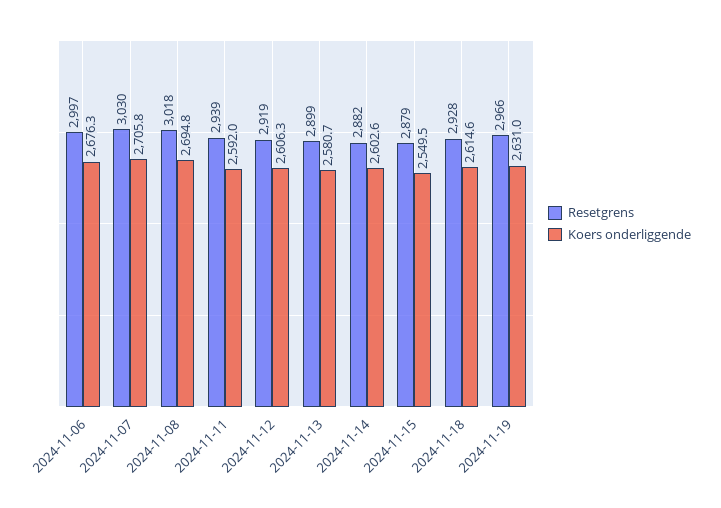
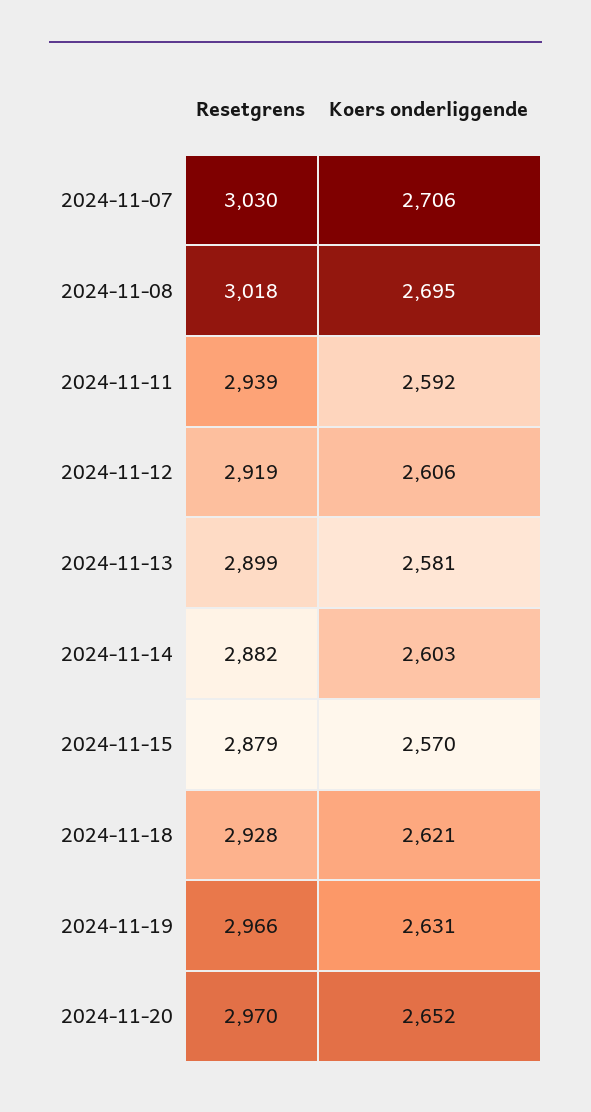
Resetgrens, 2024-11-06: 2997 -> none
Koers onderliggende, 2024-11-06: 2676.3 -> none
Koers onderliggende, 2024-11-15: 2549.5 -> 2570
Koers onderliggende, 2024-11-18: 2614.6 -> 2621
Resetgrens, 2024-11-20: none -> 2970
Koers onderliggende, 2024-11-20: none -> 2652

